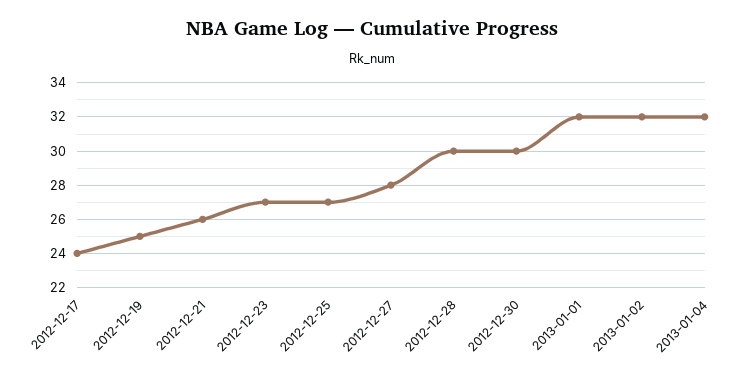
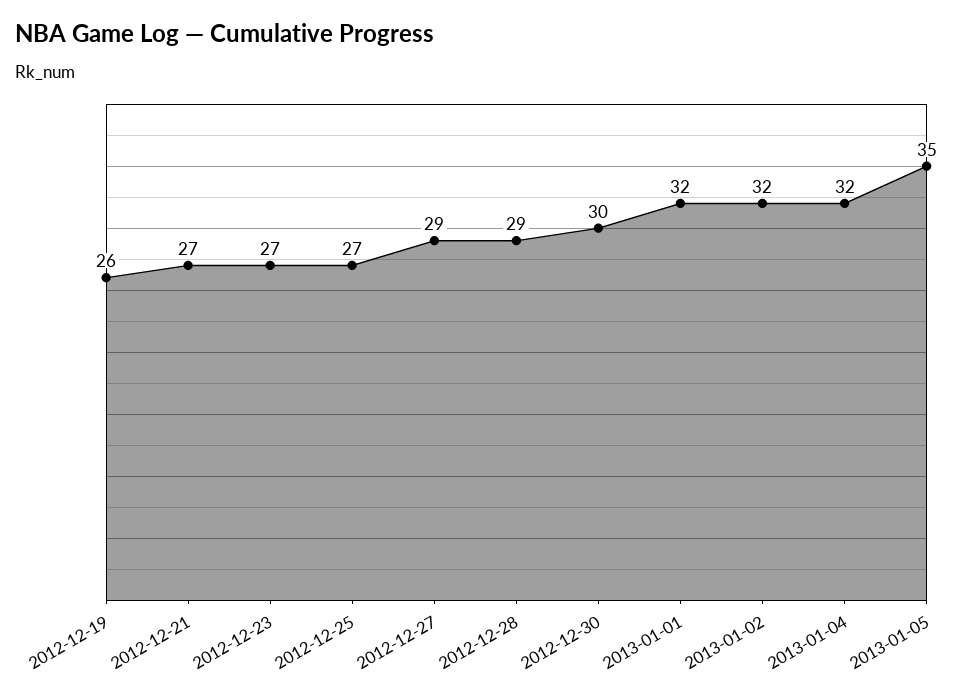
2012-12-17: 24 -> none
2012-12-19: 25 -> 26
2012-12-21: 26 -> 27
2012-12-27: 28 -> 29
2012-12-28: 30 -> 29
2013-01-05: none -> 35

